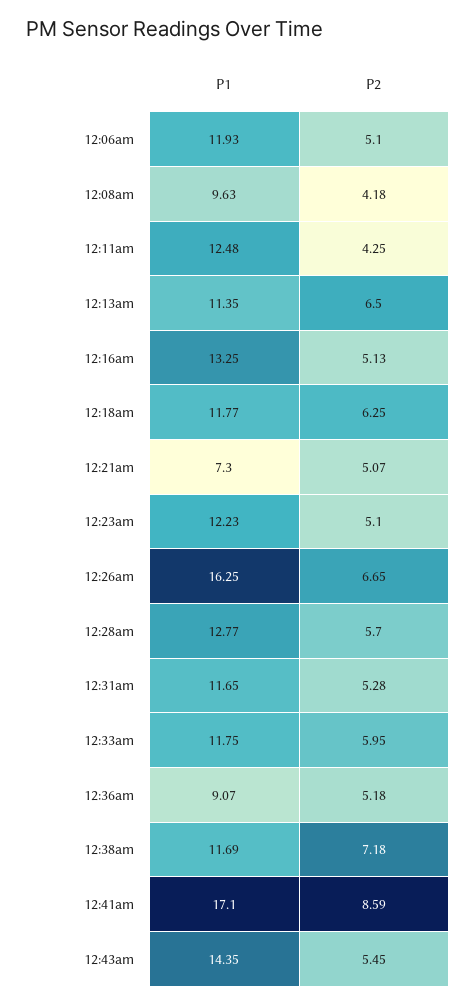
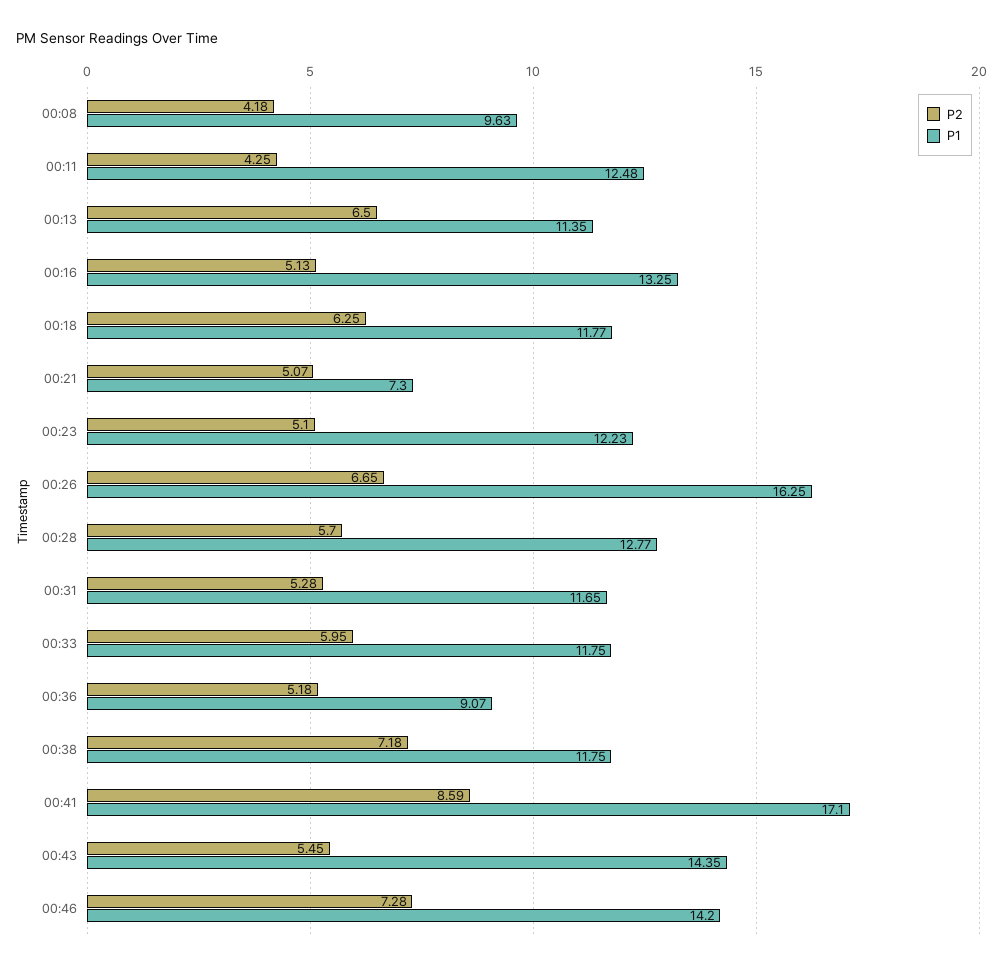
P1, 12:06am: 11.93 -> none
P2, 12:06am: 5.1 -> none
P1, 12:38am: 11.69 -> 11.75
P2, 00:46: none -> 7.28
P1, 00:46: none -> 14.2

